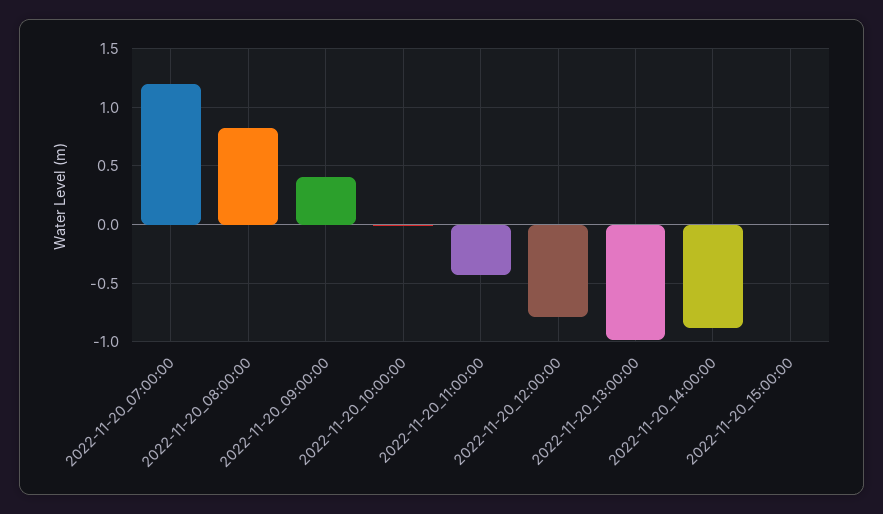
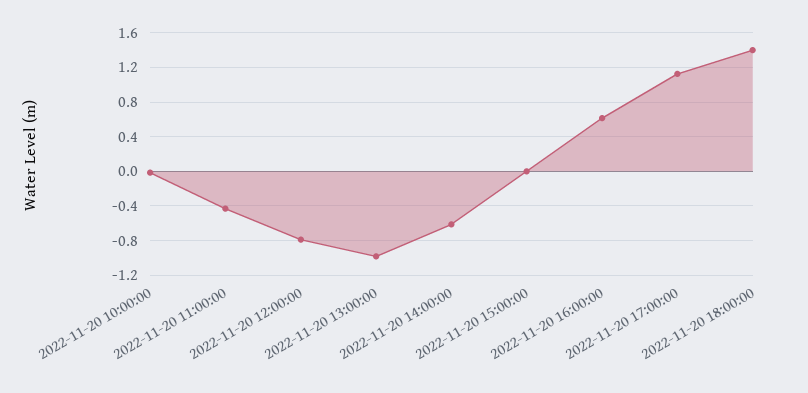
2022-11-20_07:00:00: 1.2 -> none
2022-11-20_08:00:00: 0.8 -> none
2022-11-20_09:00:00: 0.4 -> none
2022-11-20_14:00:00: -0.9 -> -0.6
2022-11-20 16:00:00: none -> 0.6
2022-11-20 17:00:00: none -> 1.1
2022-11-20 18:00:00: none -> 1.4

